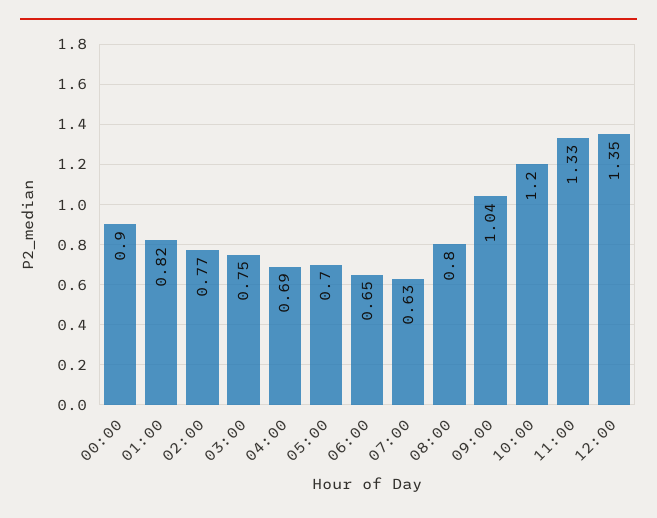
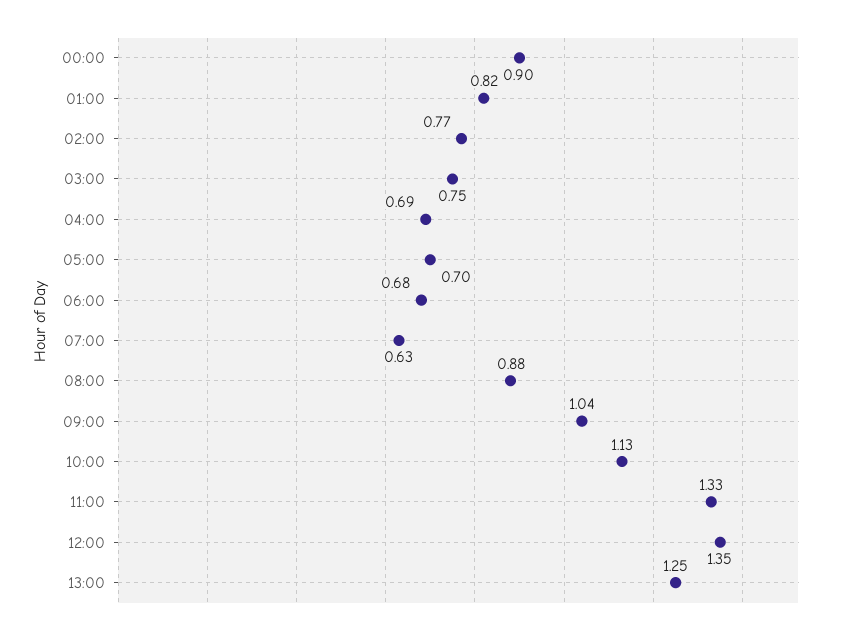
06:00: 0.65 -> 0.68
08:00: 0.8 -> 0.88
10:00: 1.2 -> 1.13
13:00: none -> 1.25

